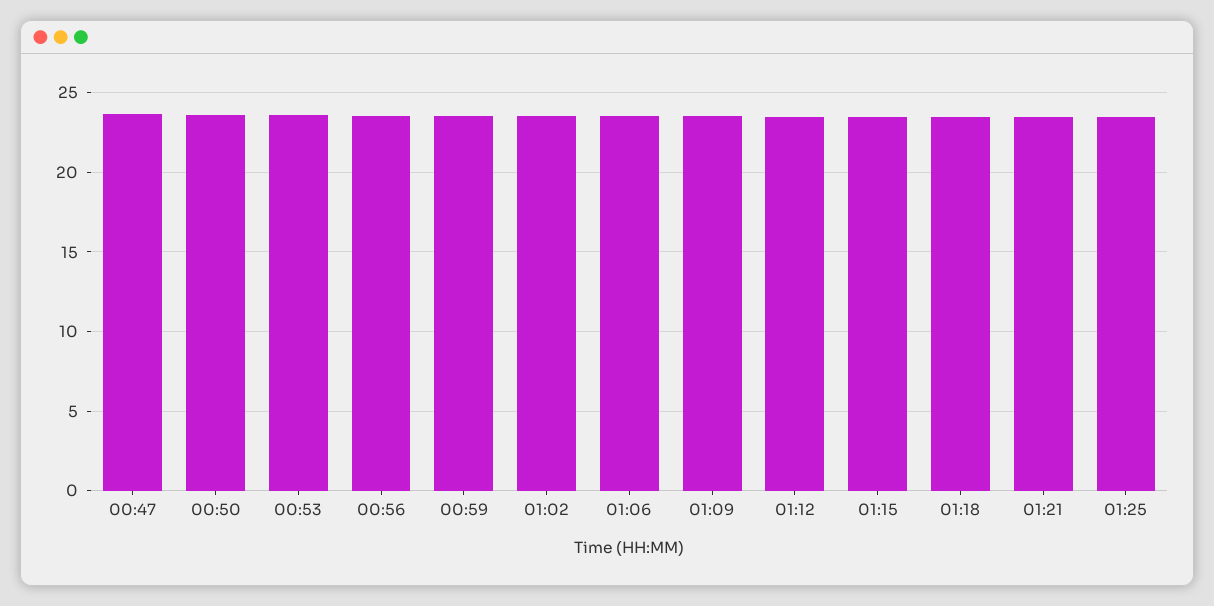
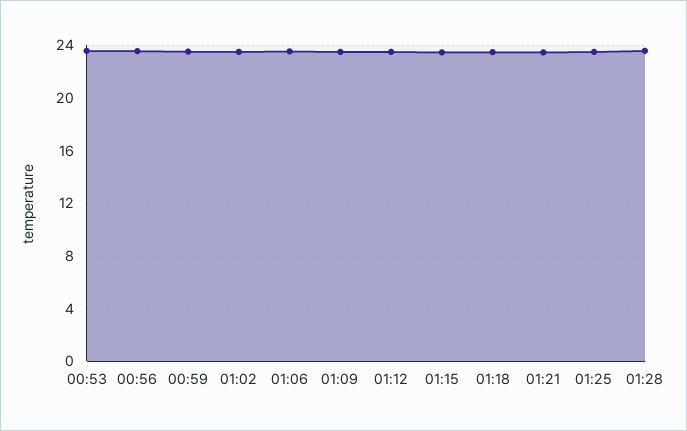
00:47: 23.5 -> none
00:50: 23.5 -> none
01:28: none -> 23.5

